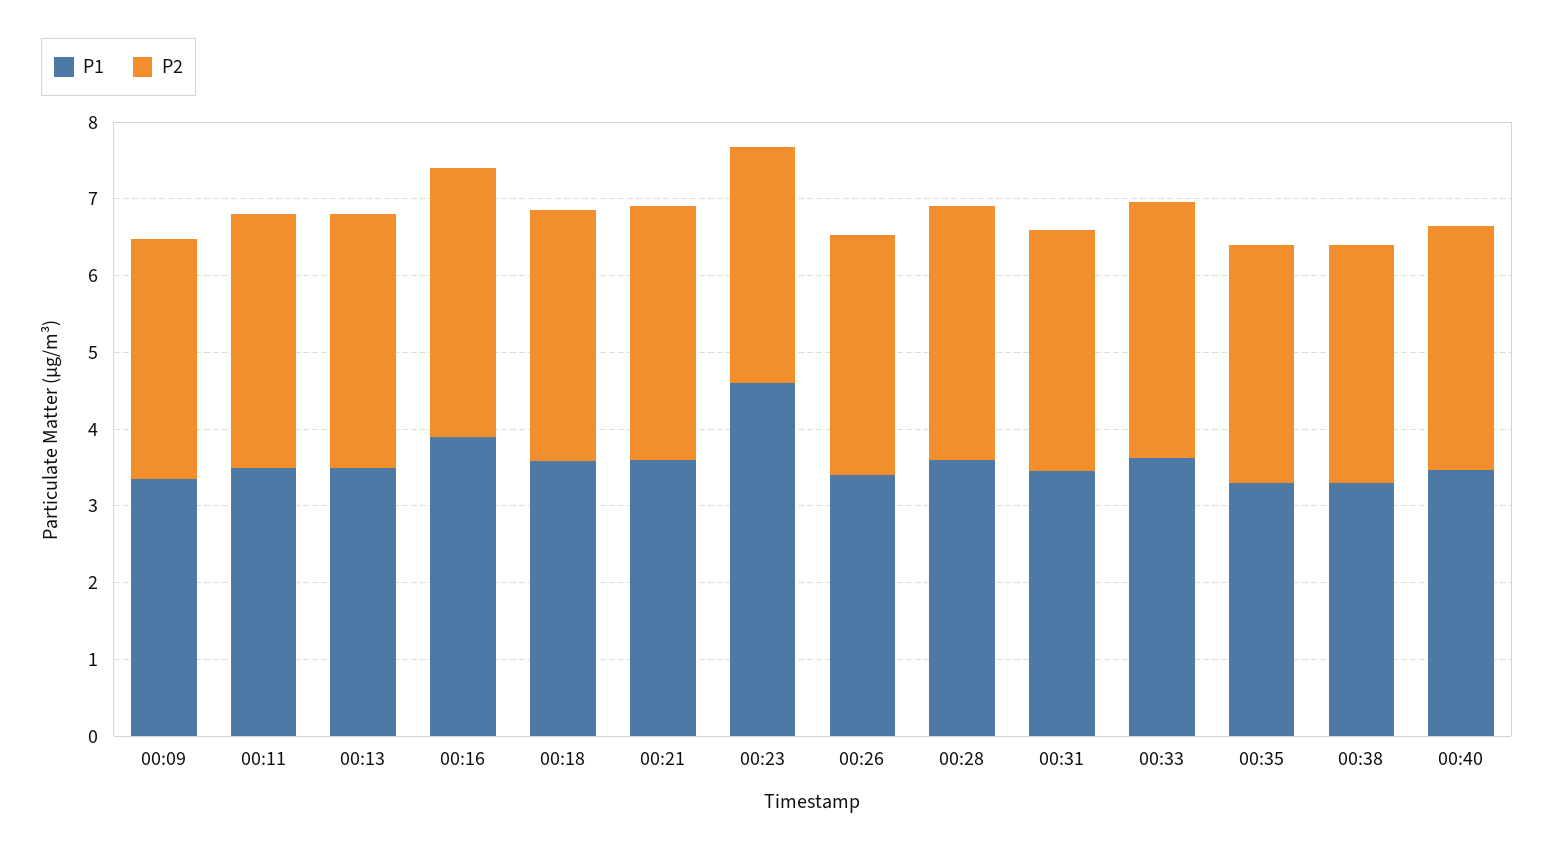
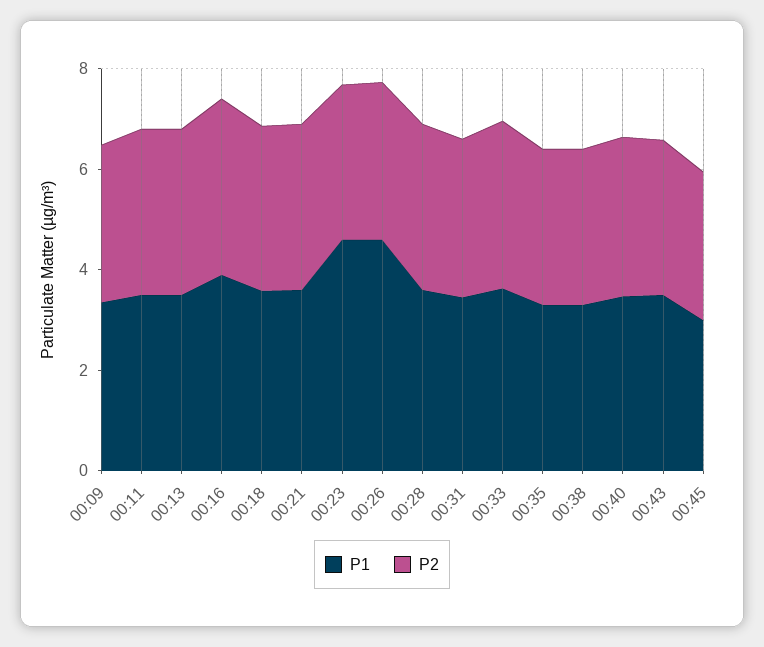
P1, 00:26: 3.4 -> 4.5
P1, 00:43: none -> 3.5
P2, 00:43: none -> 3
P1, 00:45: none -> 3
P2, 00:45: none -> 3

